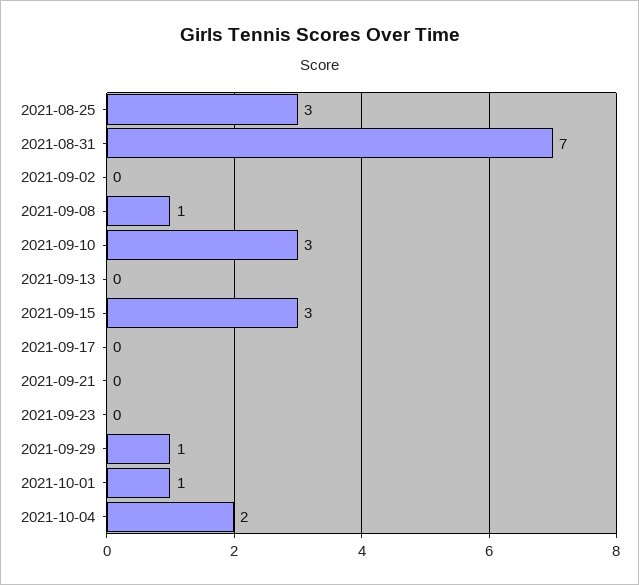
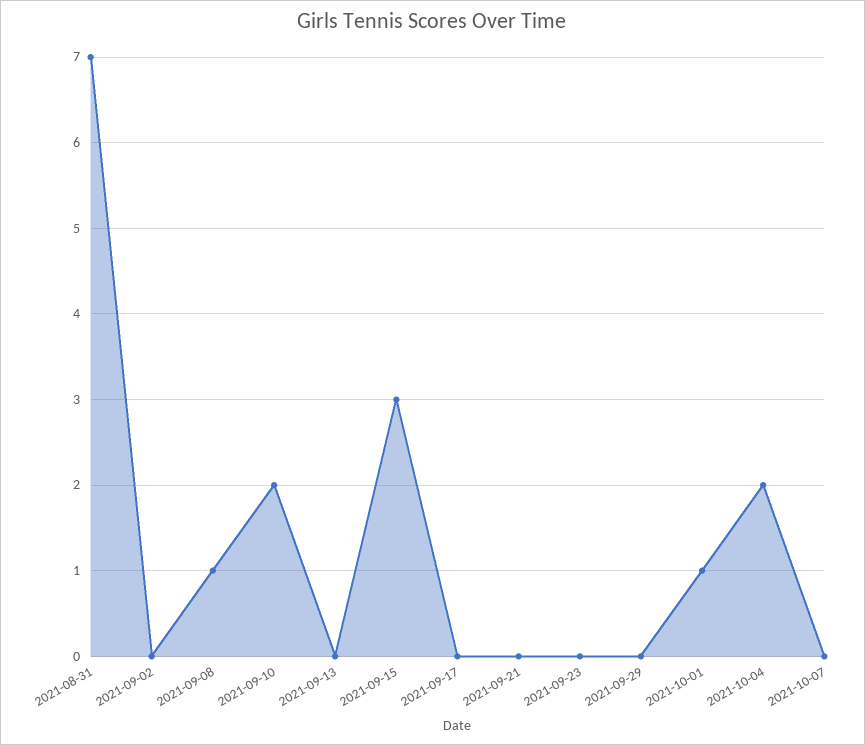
2021-08-25: 3 -> none
2021-09-10: 3 -> 2
2021-09-29: 1 -> 0
2021-10-07: none -> 0

